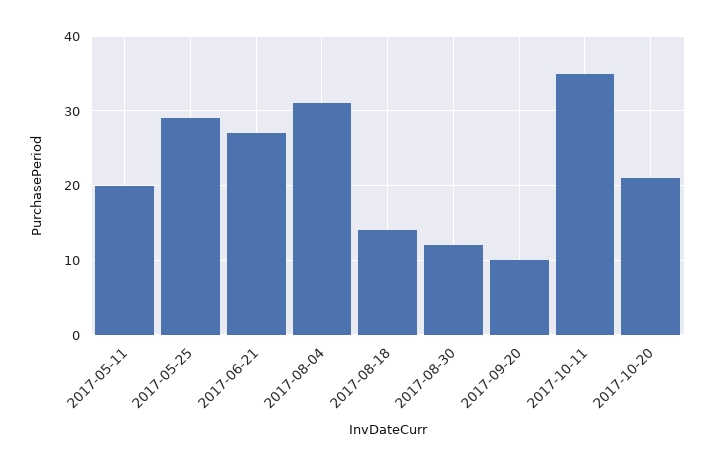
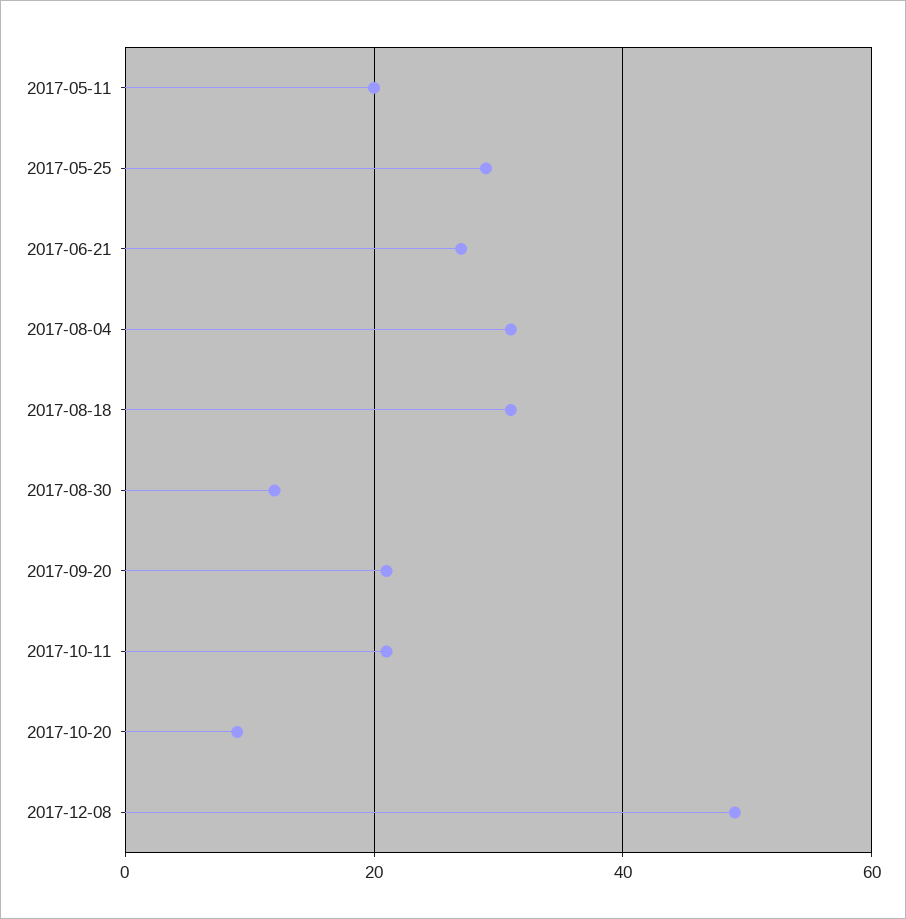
2017-08-18: 14 -> 30
2017-09-20: 10 -> 20
2017-10-11: 35 -> 20
2017-10-20: 21 -> 10
2017-12-08: none -> 50

